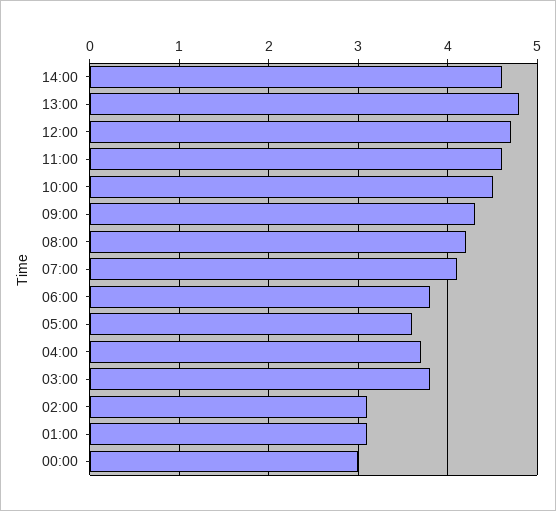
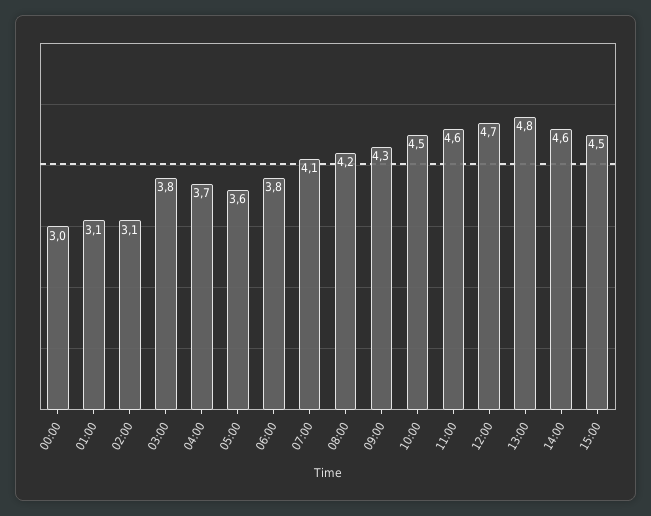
15:00: none -> 4.5

